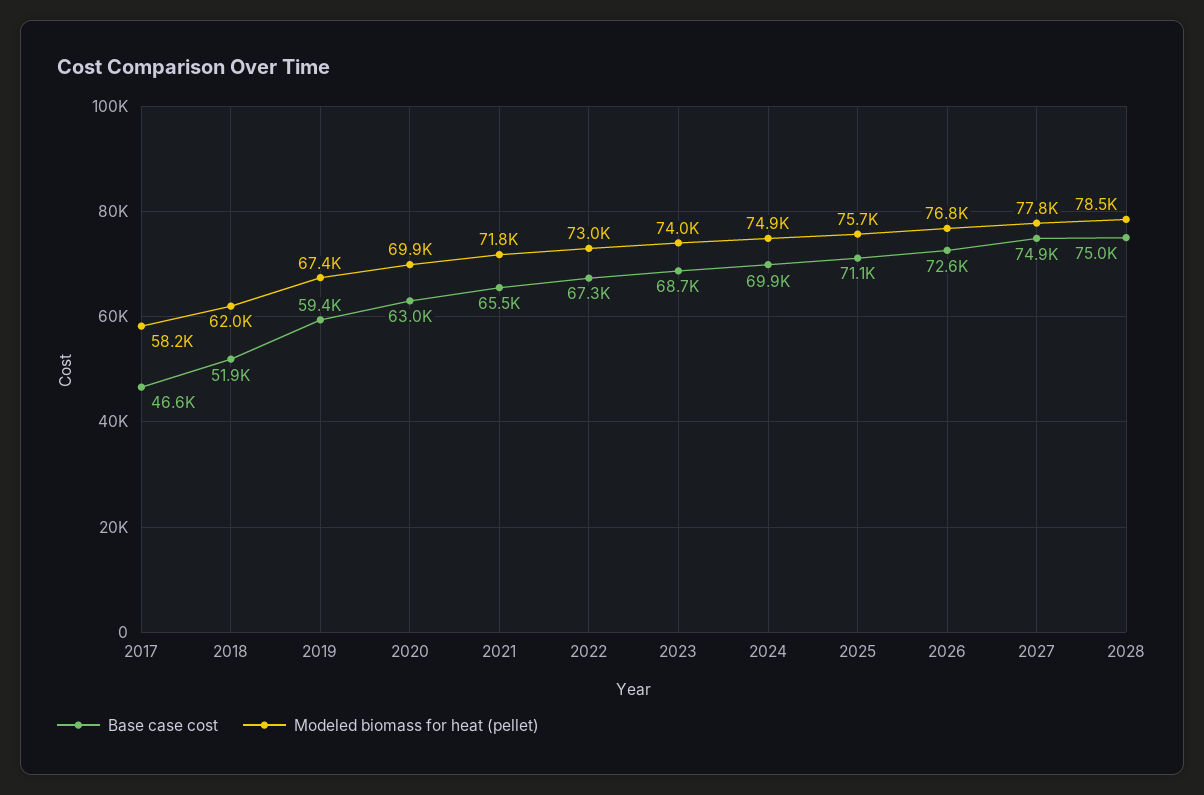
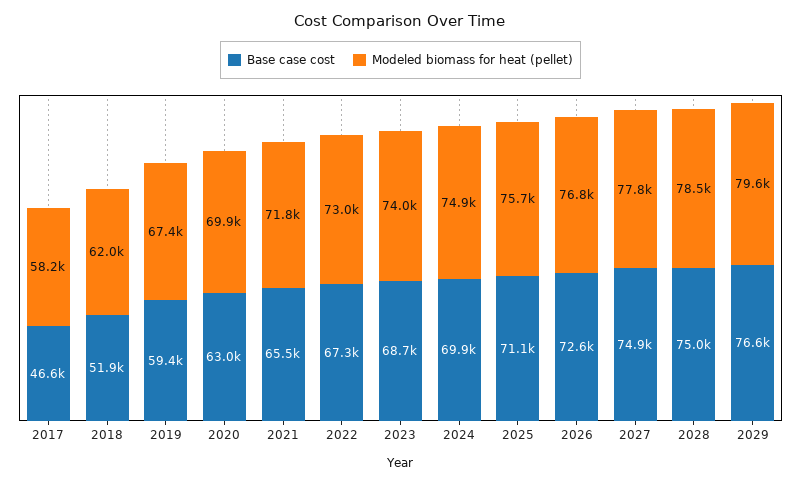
Base case cost, 2029: none -> 76600
Modeled biomass for heat (pellet), 2029: none -> 79600

